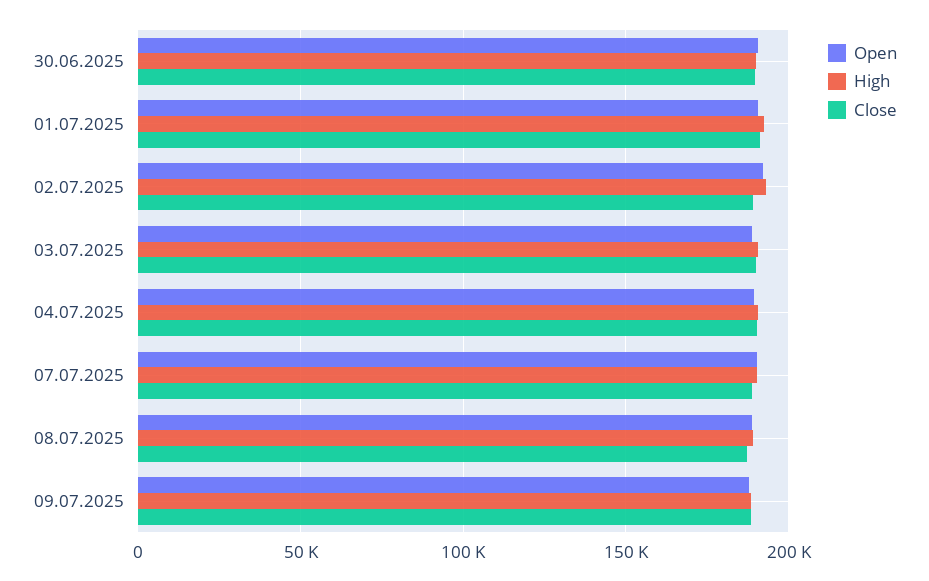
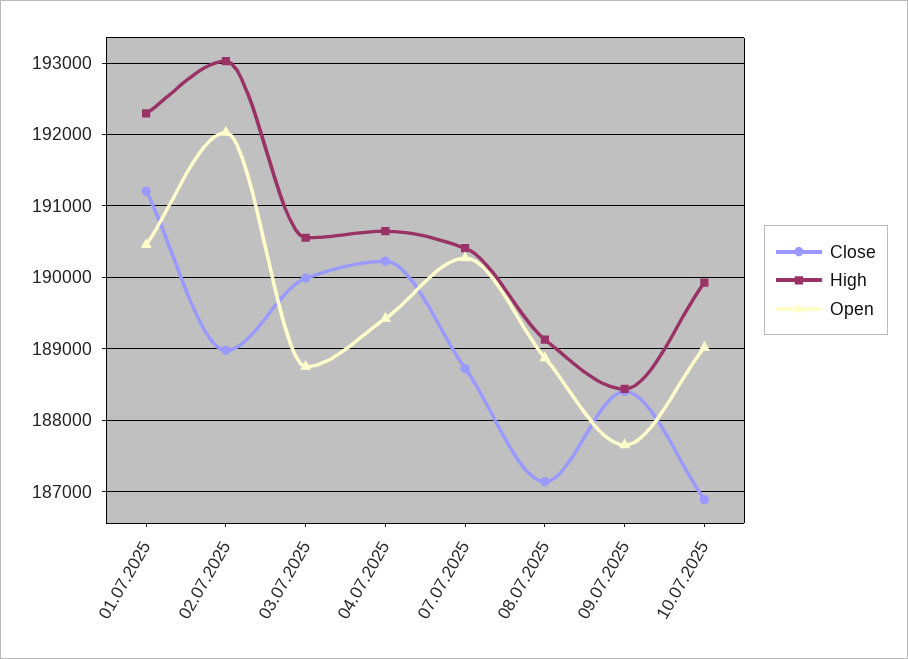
Open, 30.06.2025: 190000 -> none
High, 30.06.2025: 190000 -> none
Close, 30.06.2025: 190000 -> none
Close, 10.07.2025: none -> 186900
High, 10.07.2025: none -> 189900
Open, 10.07.2025: none -> 189000

